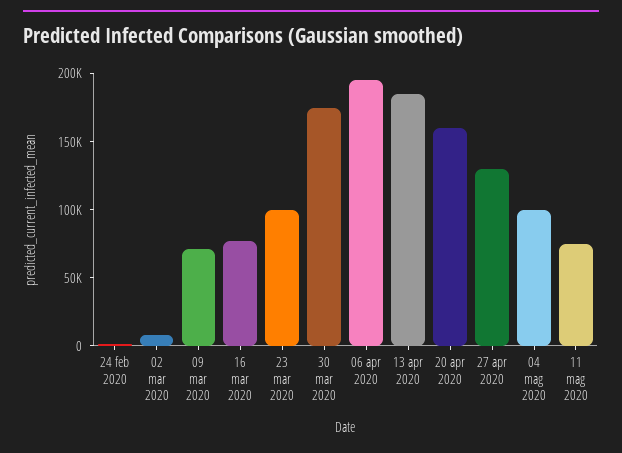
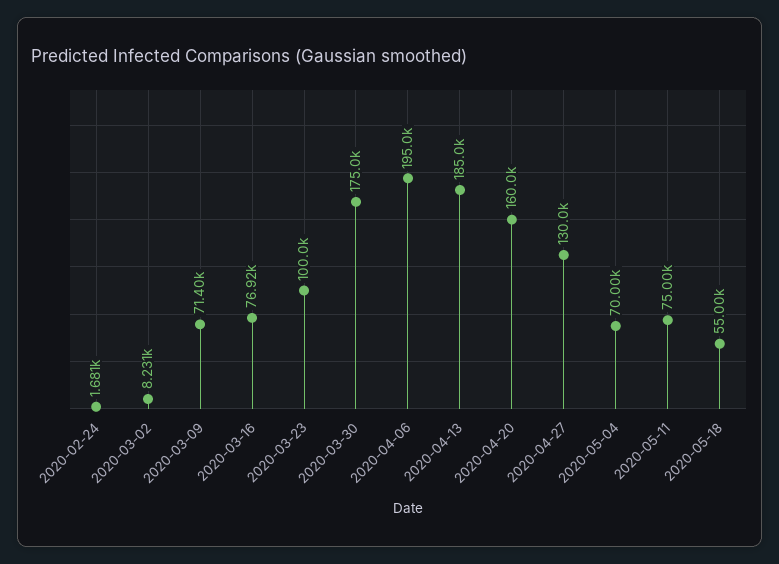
04 mag 2020: 100000 -> 70000
2020-05-18: none -> 55000

